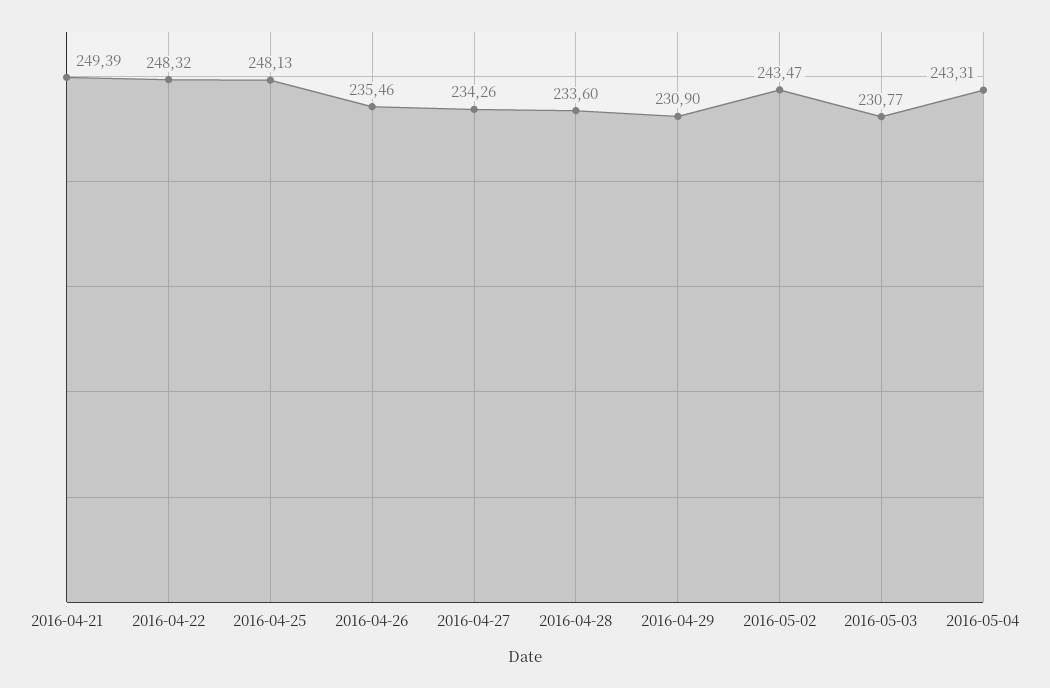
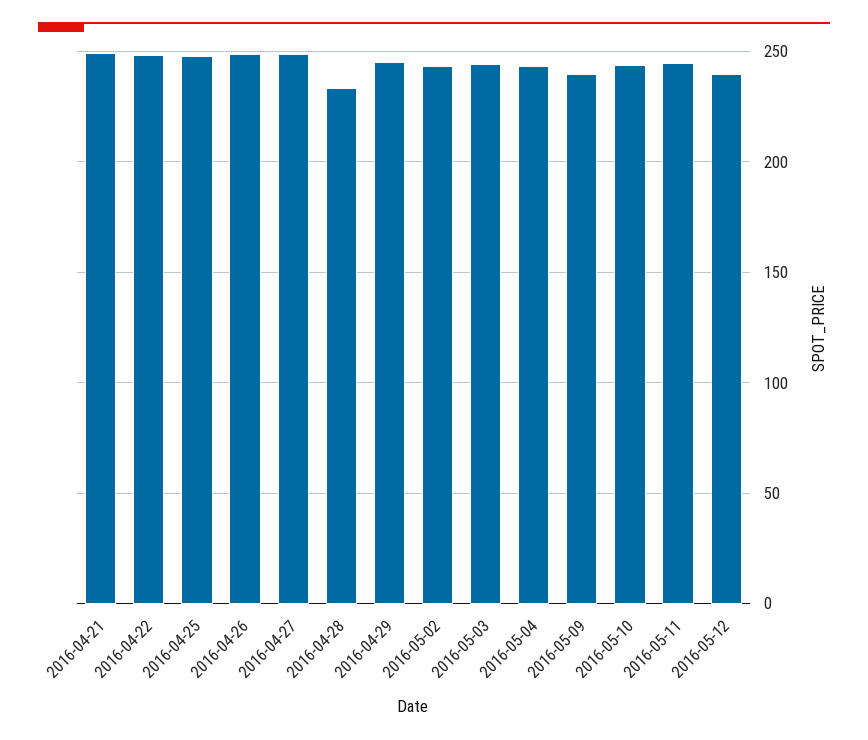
2016-04-26: 235.46 -> 250
2016-04-27: 234.26 -> 250
2016-04-29: 230.9 -> 245
2016-05-03: 230.77 -> 245
2016-05-09: none -> 240
2016-05-10: none -> 245
2016-05-11: none -> 245
2016-05-12: none -> 240

